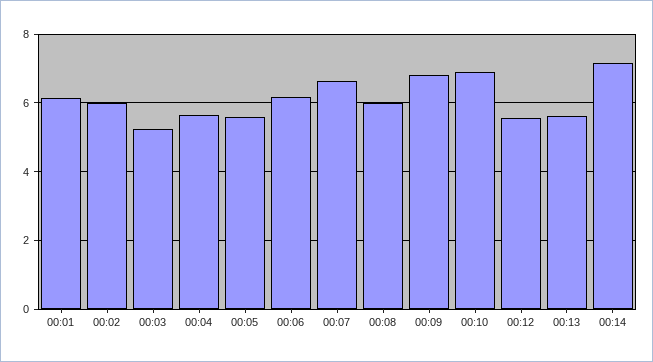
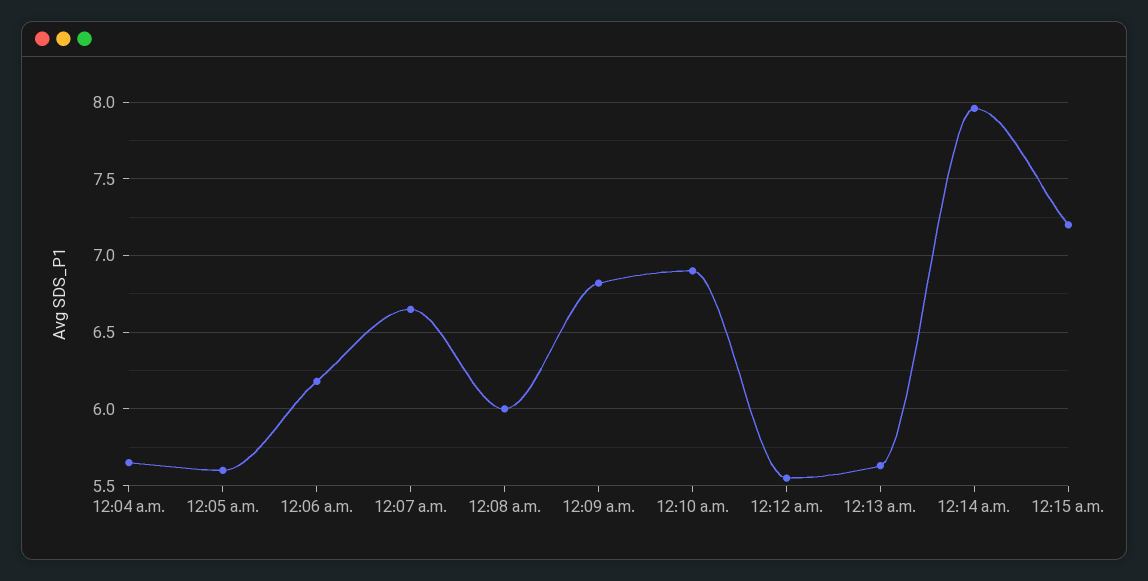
00:01: 6.2 -> none
00:02: 6 -> none
00:03: 5.2 -> none
00:14: 7.2 -> 7.95
12:15 a.m.: none -> 7.2

